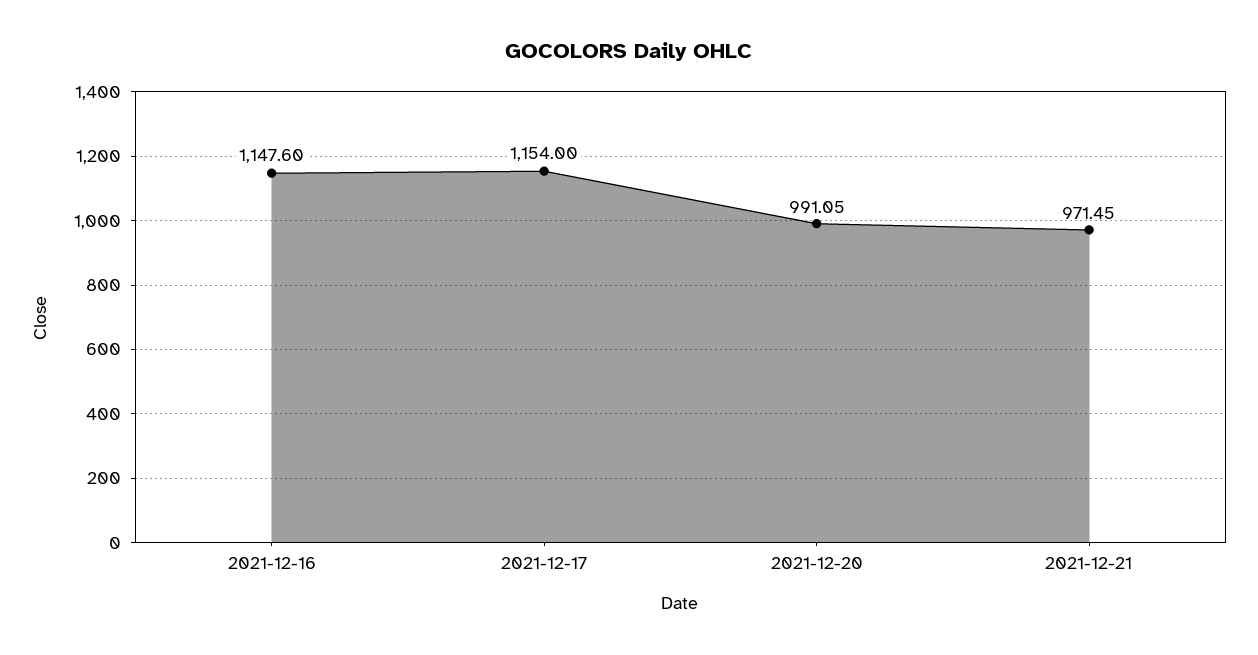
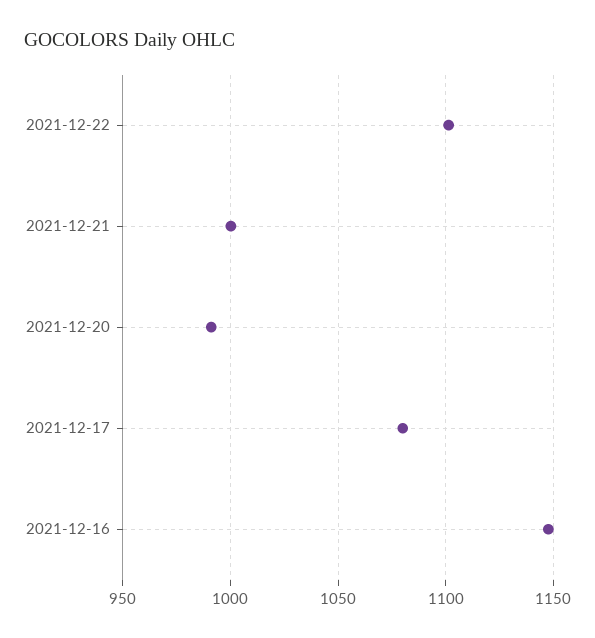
2021-12-17: 1154 -> 1080
2021-12-21: 971.45 -> 1000
2021-12-22: none -> 1100

